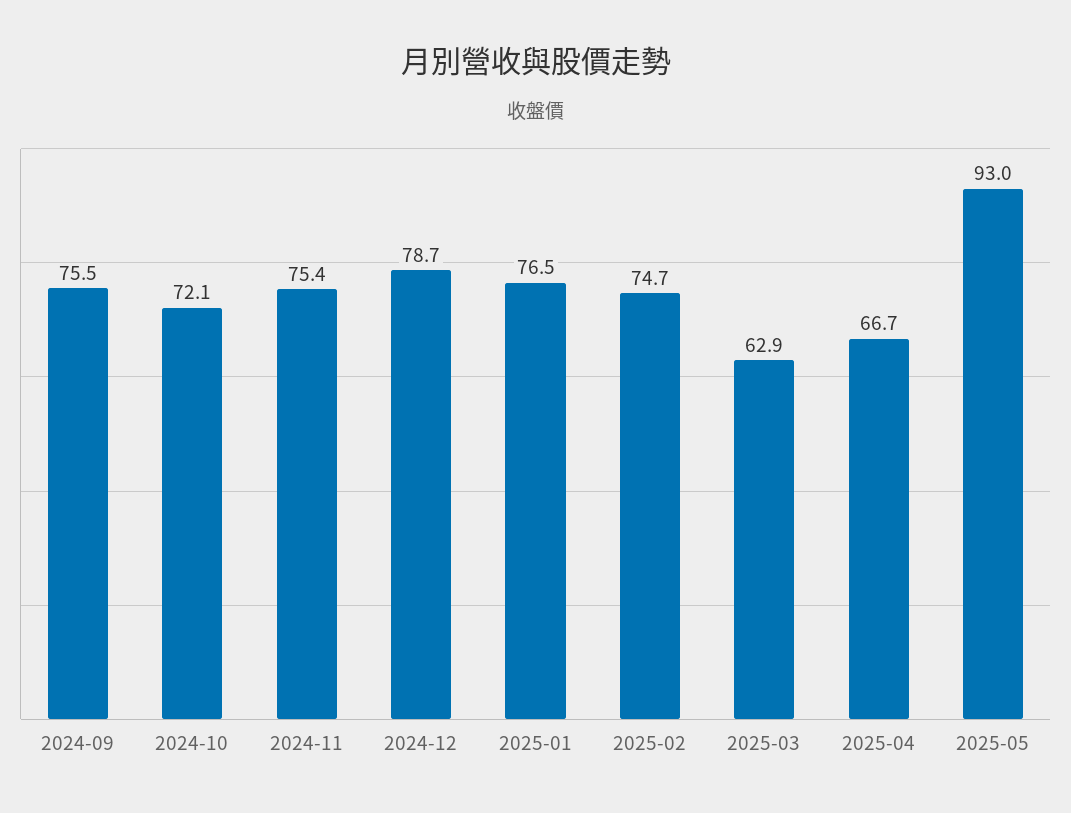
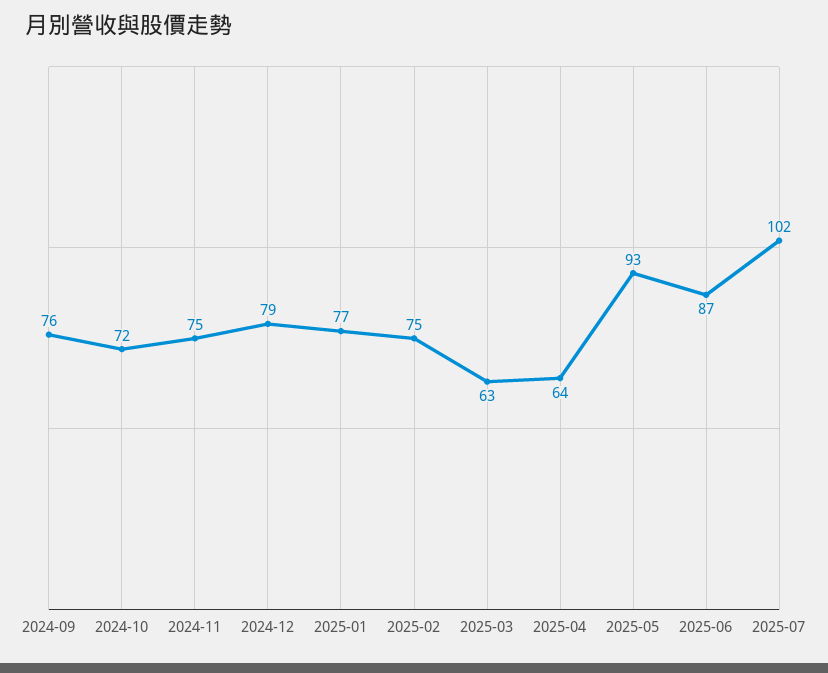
2025-04: 66.7 -> 64
2025-06: none -> 87
2025-07: none -> 102

